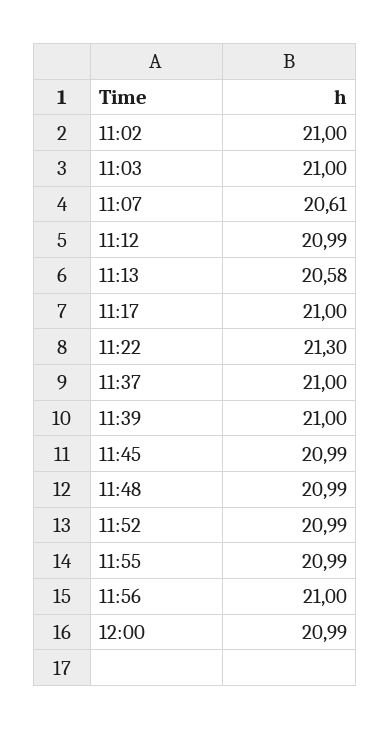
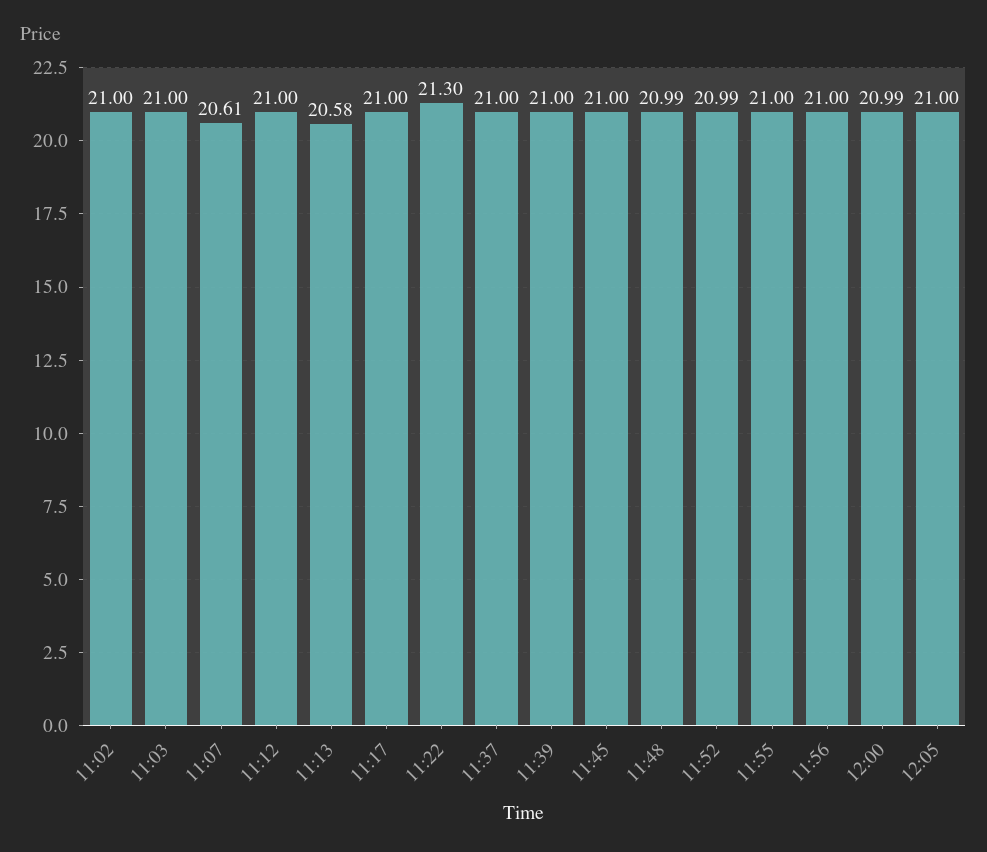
11:12: 20.99 -> 21
11:45: 20.99 -> 21
11:55: 20.99 -> 21
12:05: none -> 21

